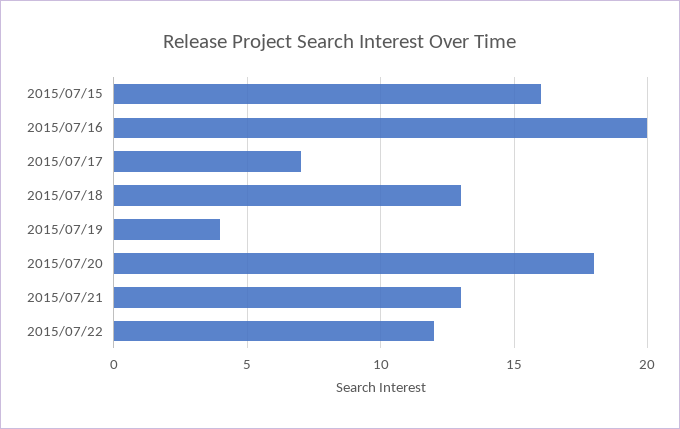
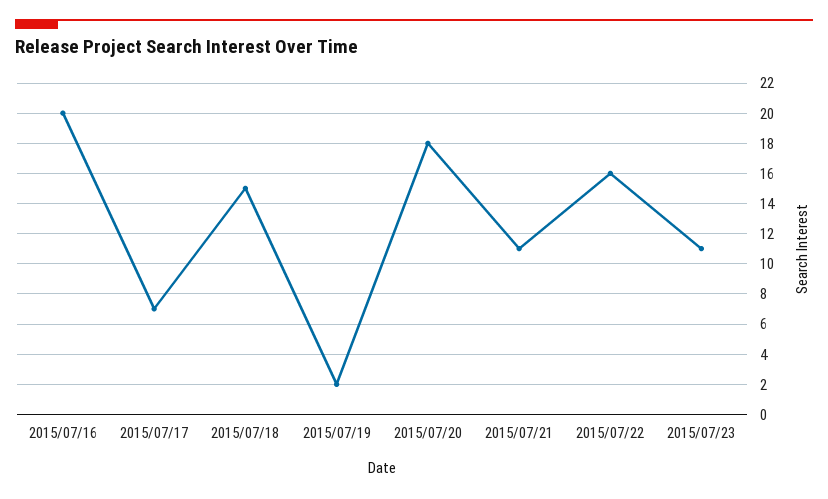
2015/07/15: 16 -> none
2015/07/18: 13 -> 15
2015/07/19: 4 -> 2
2015/07/21: 13 -> 11
2015/07/22: 12 -> 16
2015/07/23: none -> 11

